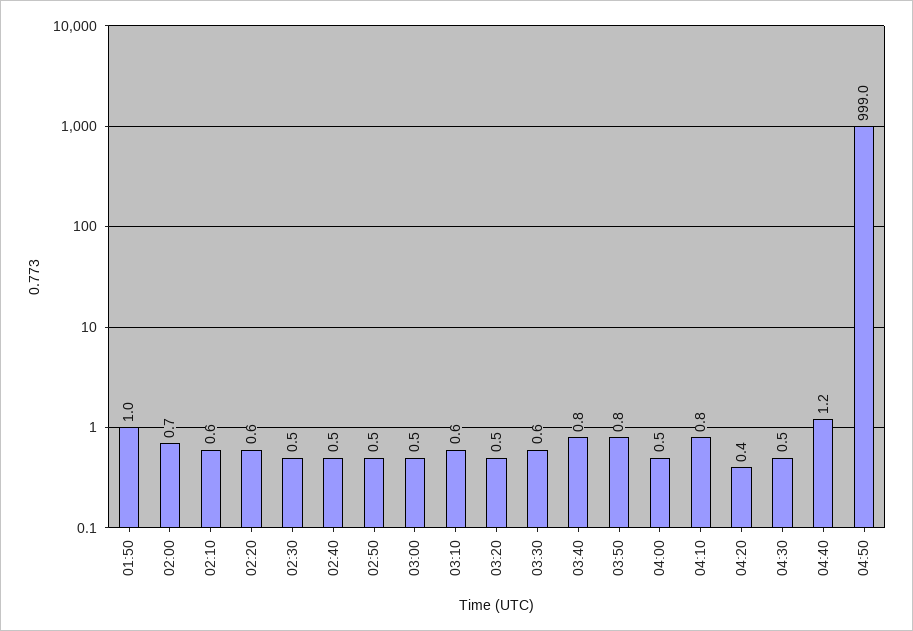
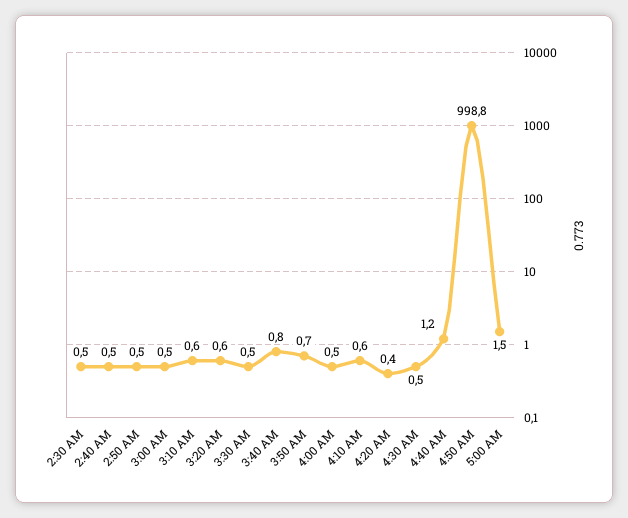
01:50: 1 -> none
02:00: 0.7 -> none
02:10: 0.6 -> none
02:20: 0.6 -> none
03:20: 0.5 -> 0.6
03:30: 0.6 -> 0.5
03:50: 0.8 -> 0.7
04:10: 0.8 -> 0.6
04:50: 999 -> 998.8
5:00 AM: none -> 1.5

